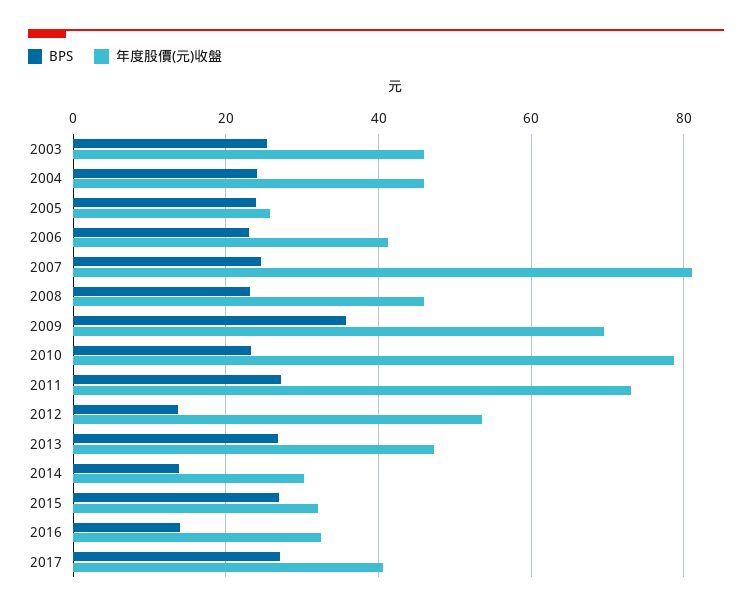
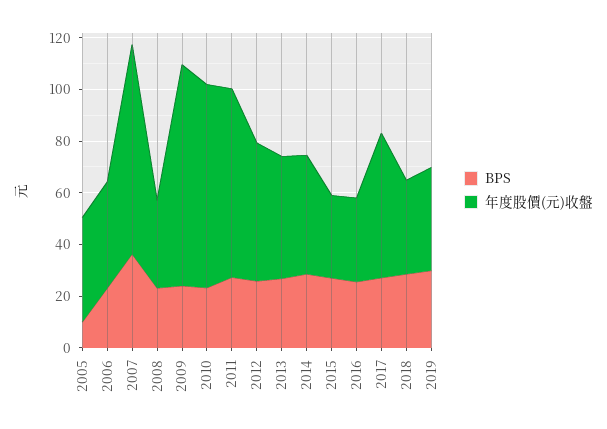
BPS, 2003: 26 -> none
年度股價(元)收盤, 2003: 46 -> none
BPS, 2004: 24 -> none
年度股價(元)收盤, 2004: 46 -> none
BPS, 2005: 24 -> 10
年度股價(元)收盤, 2005: 26 -> 40
BPS, 2007: 24 -> 35
年度股價(元)收盤, 2008: 46 -> 35
BPS, 2009: 36 -> 25
年度股價(元)收盤, 2009: 70 -> 85
BPS, 2012: 14 -> 25
BPS, 2014: 14 -> 30
年度股價(元)收盤, 2014: 30 -> 45
BPS, 2016: 14 -> 25
年度股價(元)收盤, 2017: 40 -> 55
BPS, 2018: none -> 30
年度股價(元)收盤, 2018: none -> 35
BPS, 2019: none -> 30
年度股價(元)收盤, 2019: none -> 40

